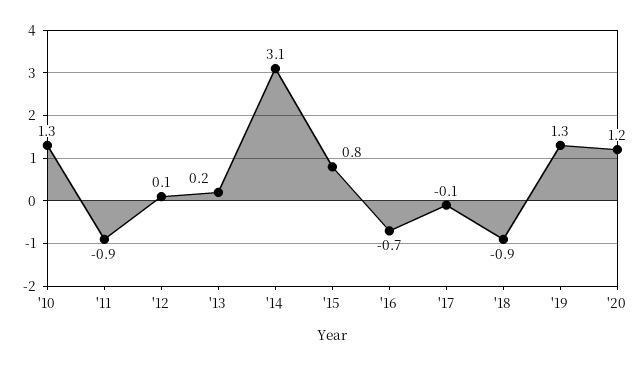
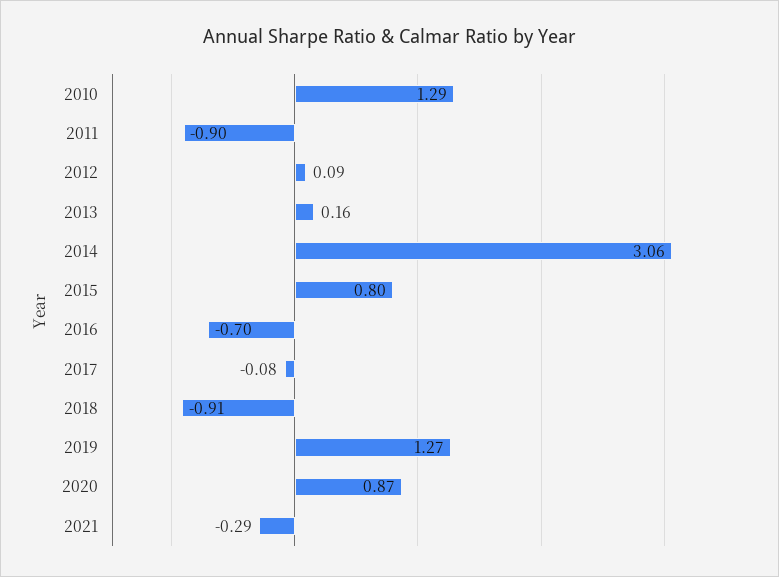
'20: 1.2 -> 0.87
2021: none -> -0.29

